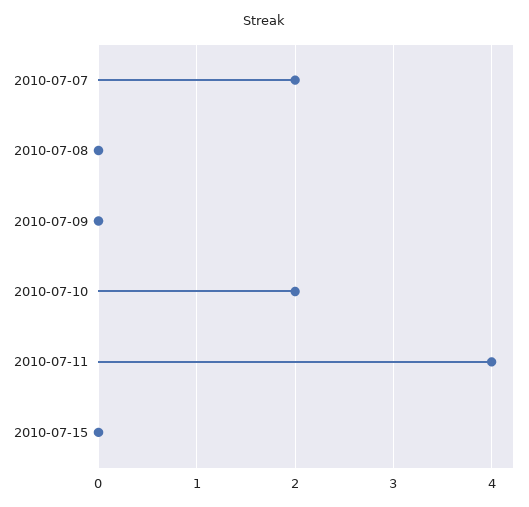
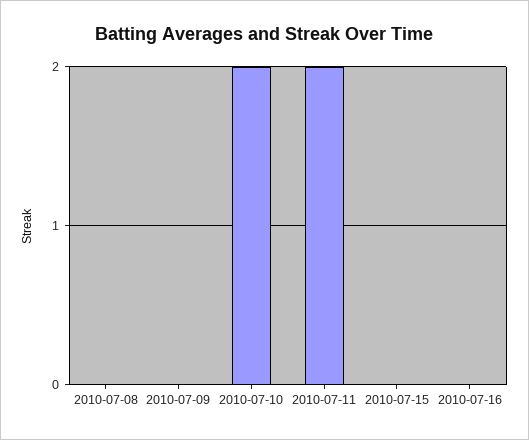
2010-07-07: 2 -> none
2010-07-11: 4 -> 2
2010-07-16: none -> 0

